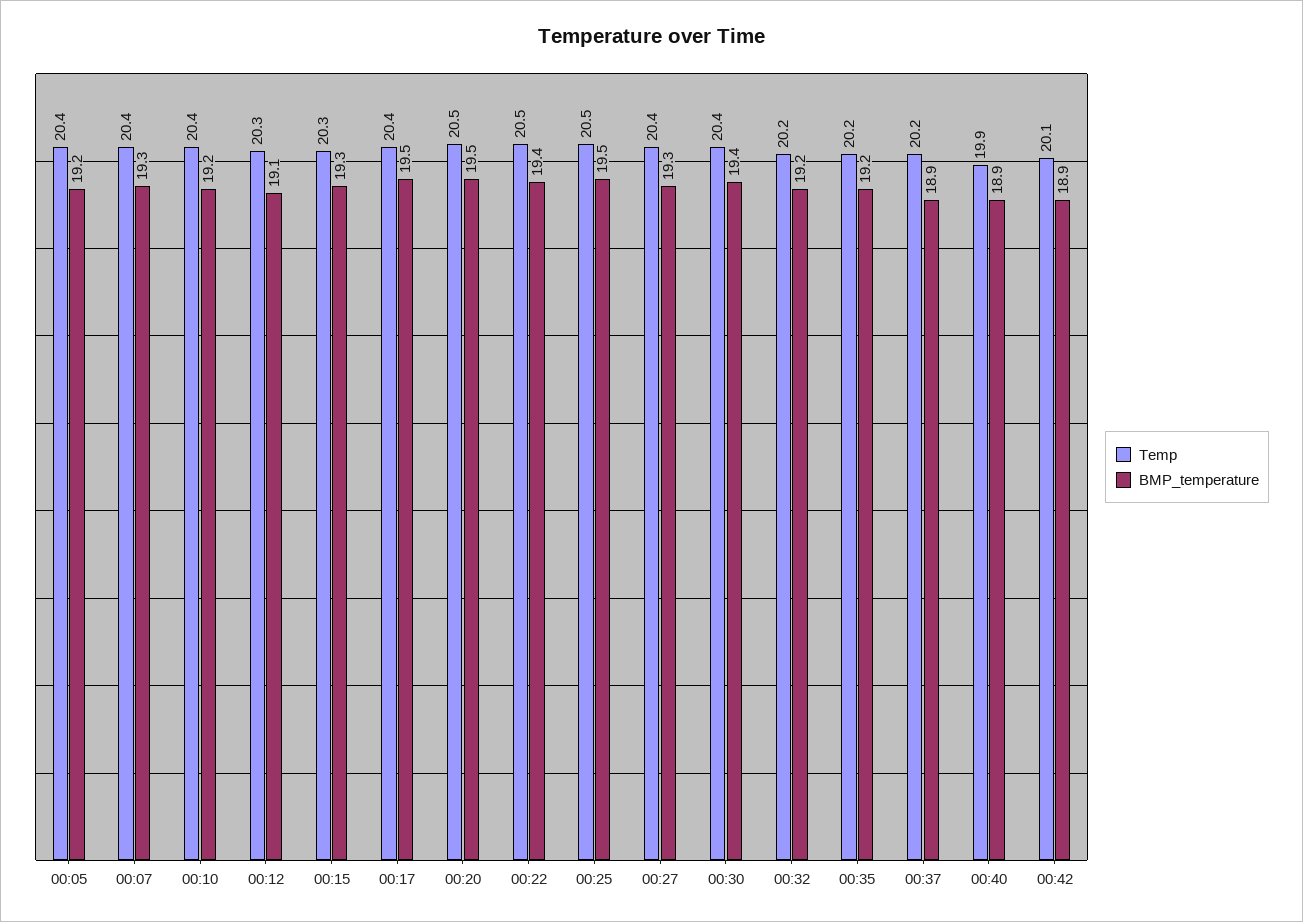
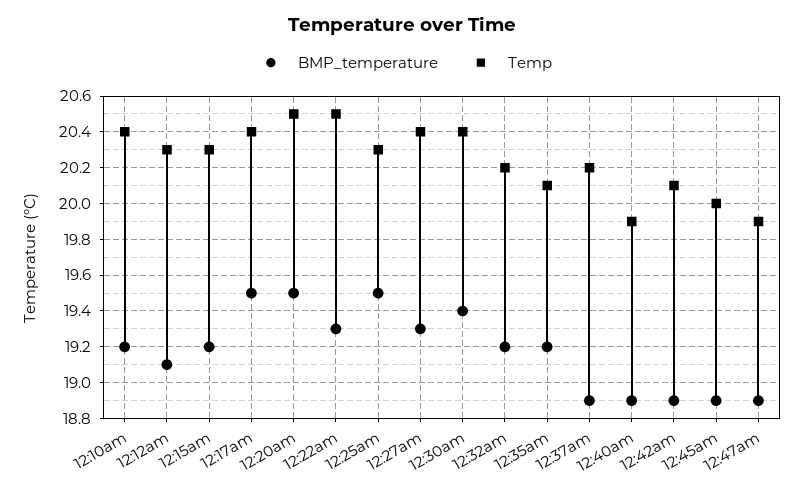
Temp, 00:05: 20.4 -> none
BMP_temperature, 00:05: 19.2 -> none
Temp, 00:07: 20.4 -> none
BMP_temperature, 00:07: 19.3 -> none
BMP_temperature, 00:15: 19.3 -> 19.2
BMP_temperature, 00:22: 19.4 -> 19.3
Temp, 00:25: 20.5 -> 20.3
Temp, 00:35: 20.2 -> 20.1
BMP_temperature, 12:45am: none -> 18.9
Temp, 12:45am: none -> 20
BMP_temperature, 12:47am: none -> 18.9
Temp, 12:47am: none -> 19.9

